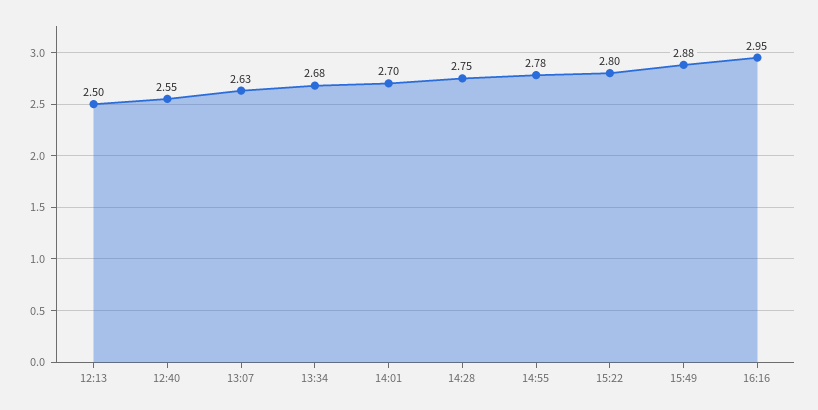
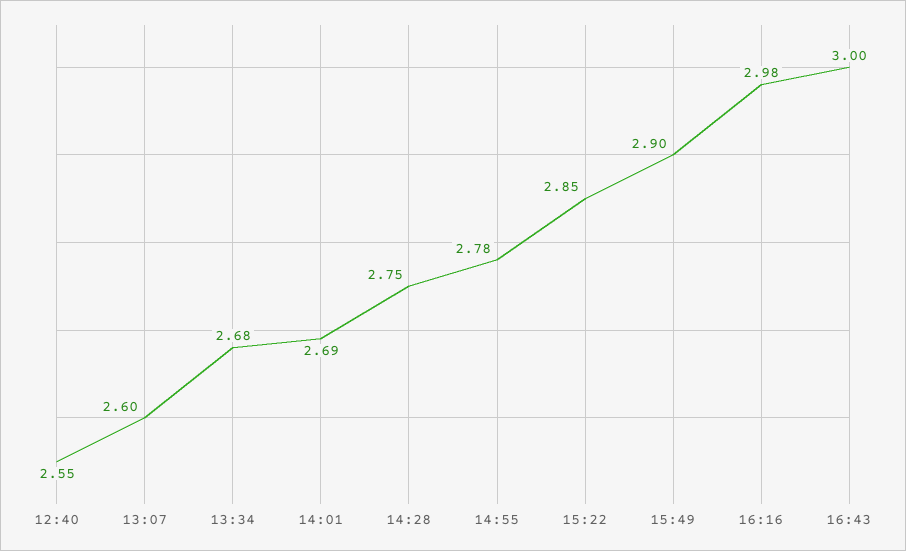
12:13: 2.5 -> none
13:07: 2.63 -> 2.6
14:01: 2.7 -> 2.69
15:22: 2.8 -> 2.85
15:49: 2.88 -> 2.9
16:16: 2.95 -> 2.98
16:43: none -> 3

